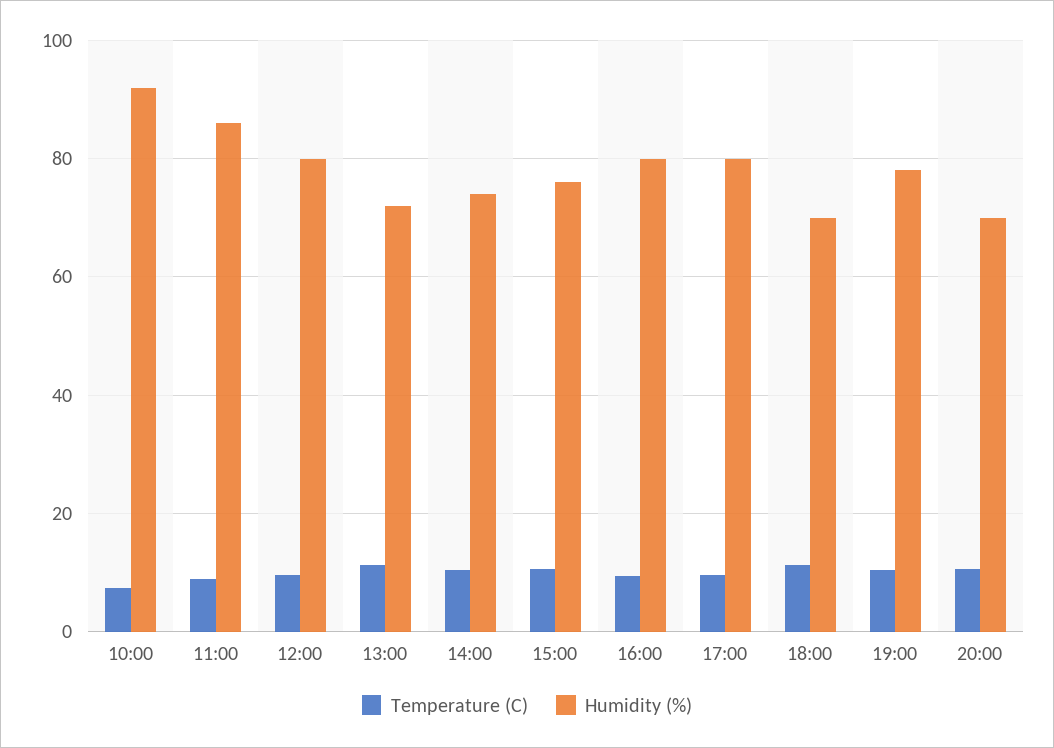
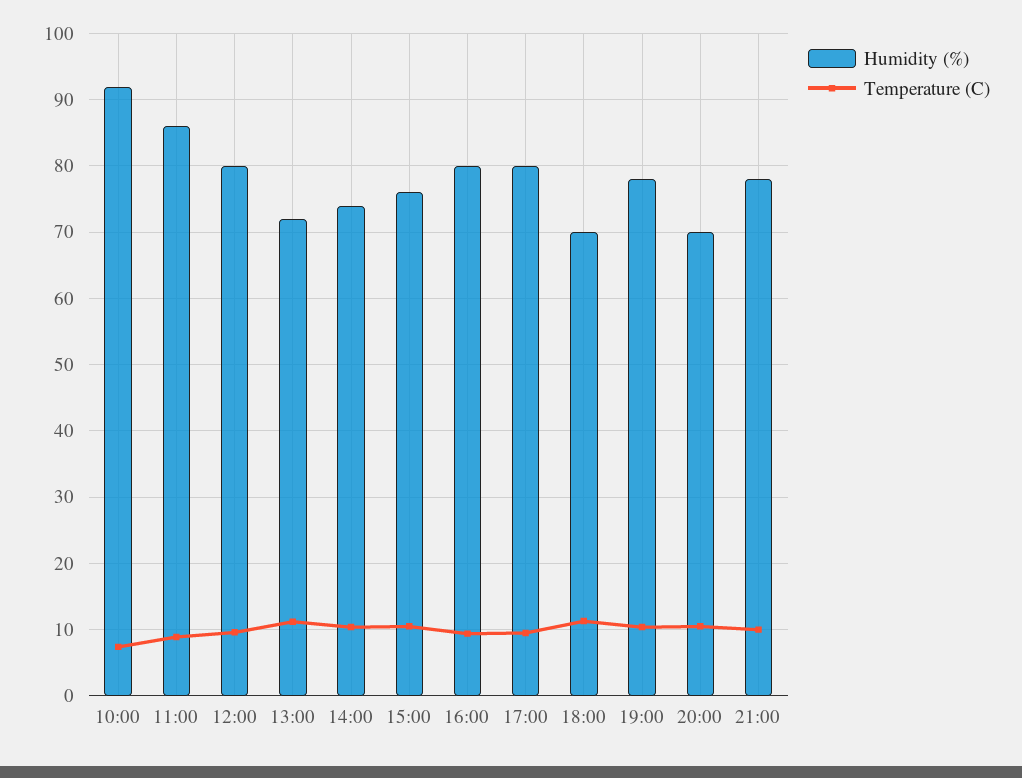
Humidity (%), 21:00: none -> 78
Temperature (C), 21:00: none -> 10

